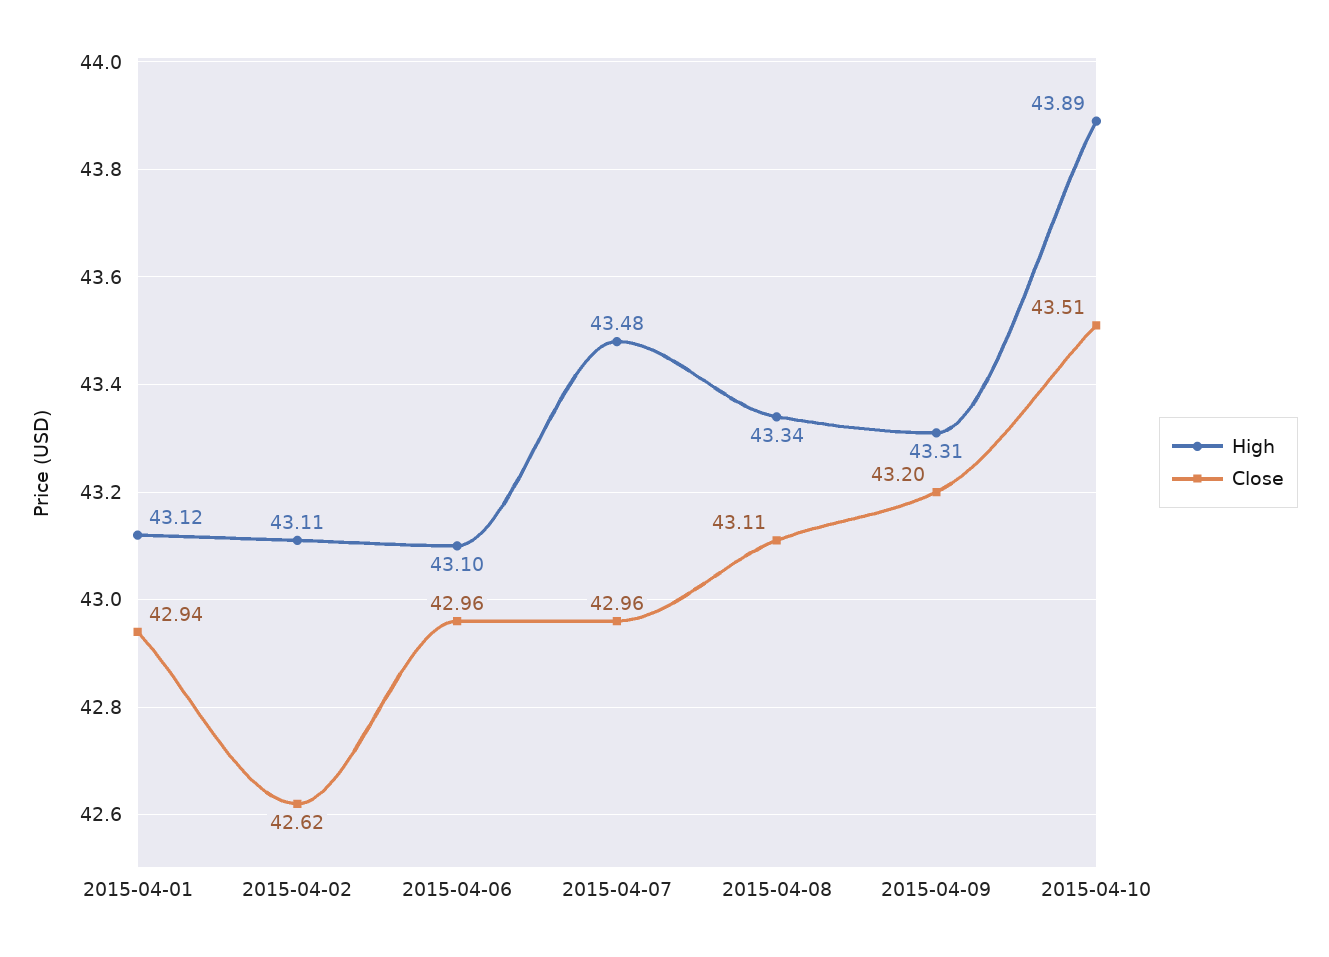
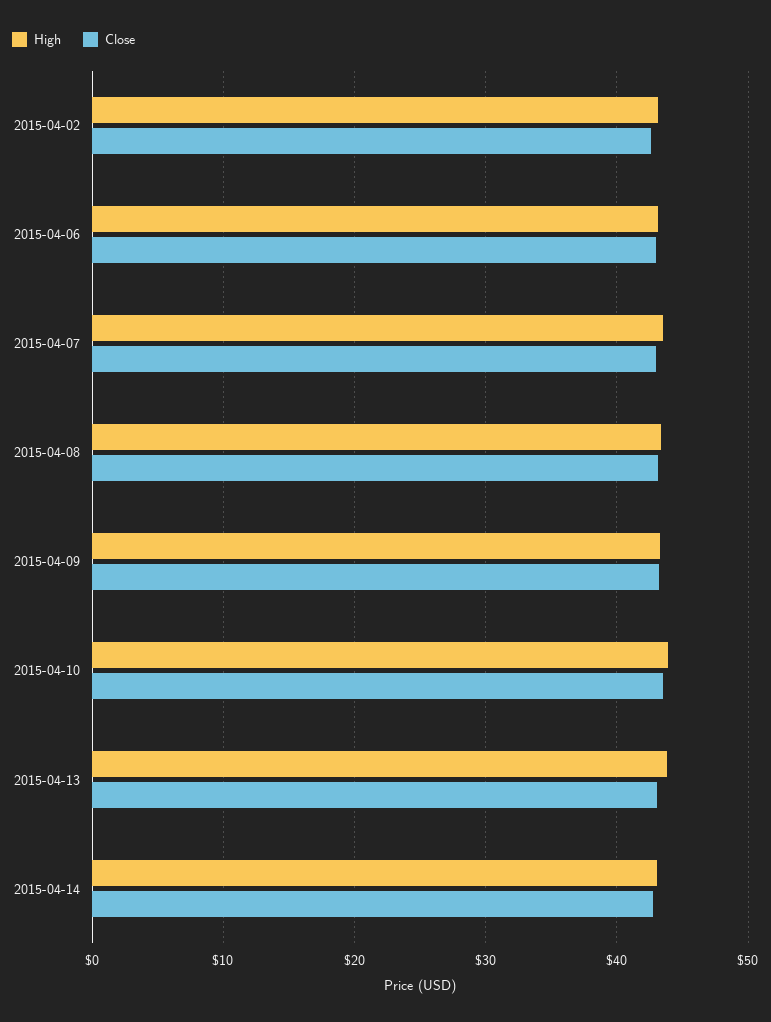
High, 2015-04-01: 43.12 -> none
Close, 2015-04-01: 42.94 -> none
High, 2015-04-13: none -> 44
Close, 2015-04-13: none -> 43
High, 2015-04-14: none -> 43
Close, 2015-04-14: none -> 43

